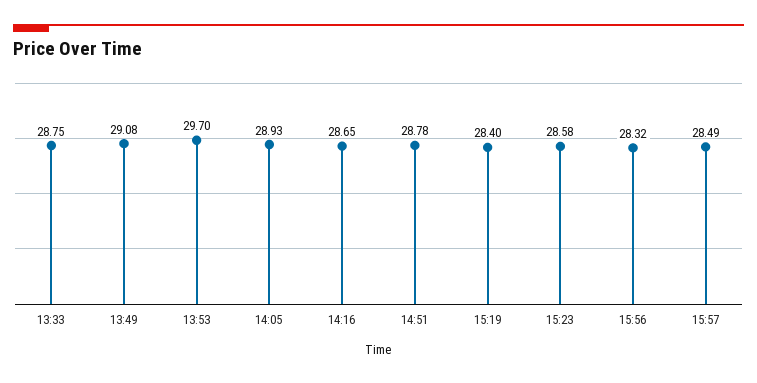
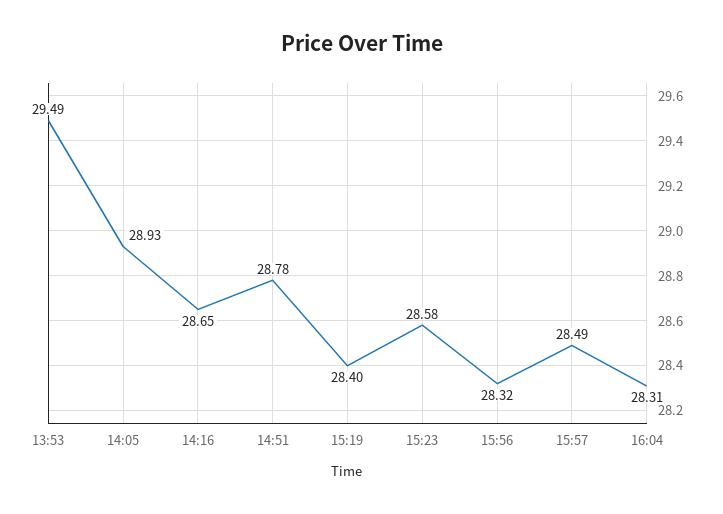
13:33: 28.75 -> none
13:49: 29.08 -> none
13:53: 29.7 -> 29.49
16:04: none -> 28.31

